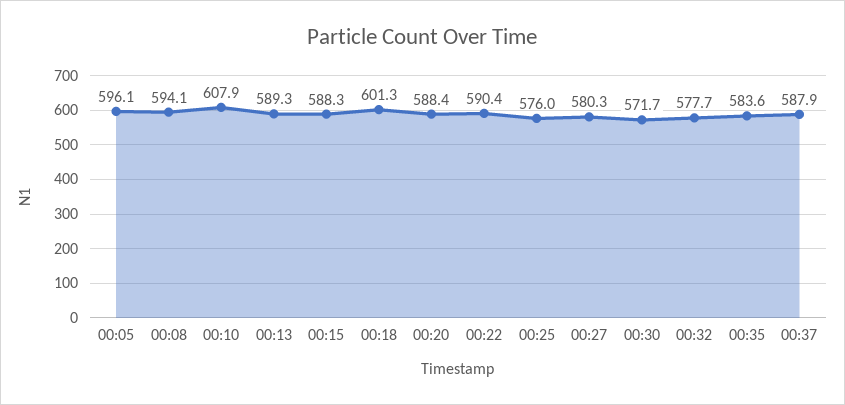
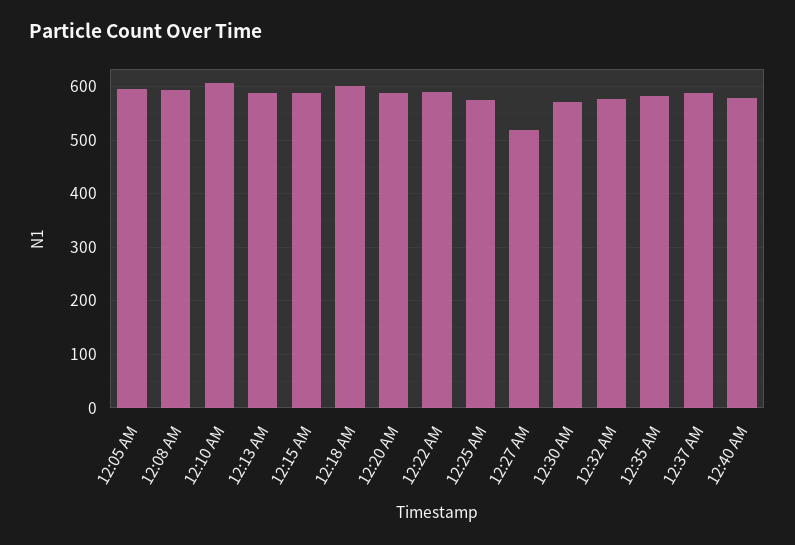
00:27: 580.3 -> 520
12:40 AM: none -> 580

